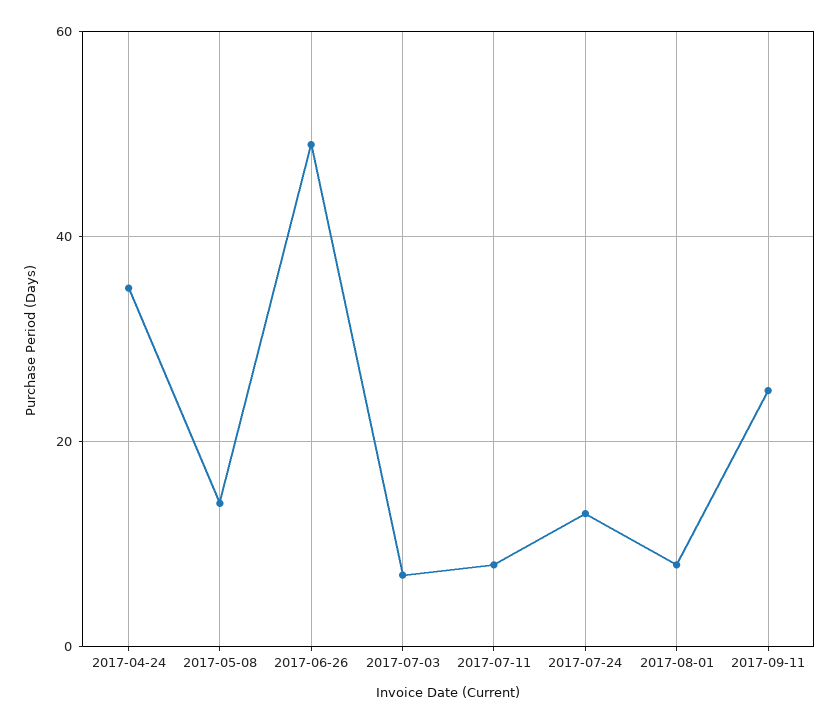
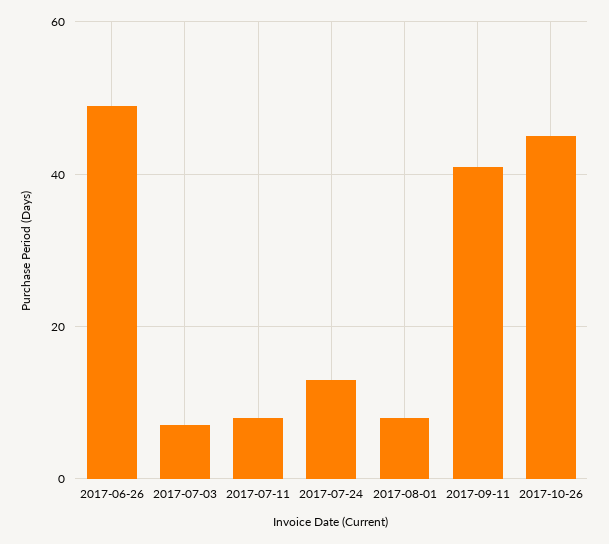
2017-04-24: 35 -> none
2017-05-08: 15 -> none
2017-09-11: 25 -> 40
2017-10-26: none -> 45

